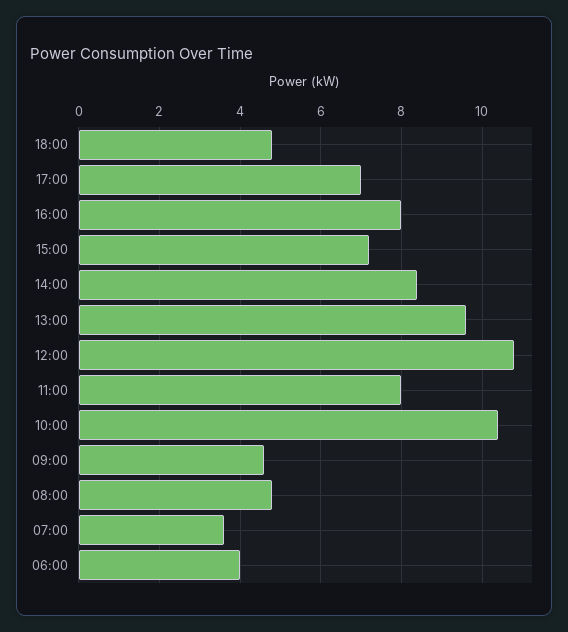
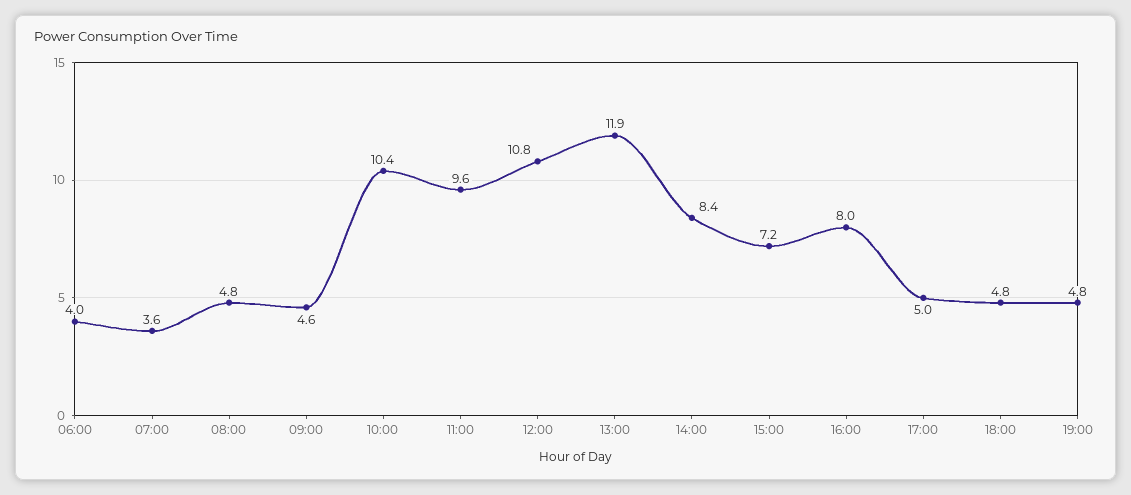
17:00: 7 -> 5
13:00: 9.5 -> 11.9
11:00: 8 -> 9.6
19:00: none -> 4.8

